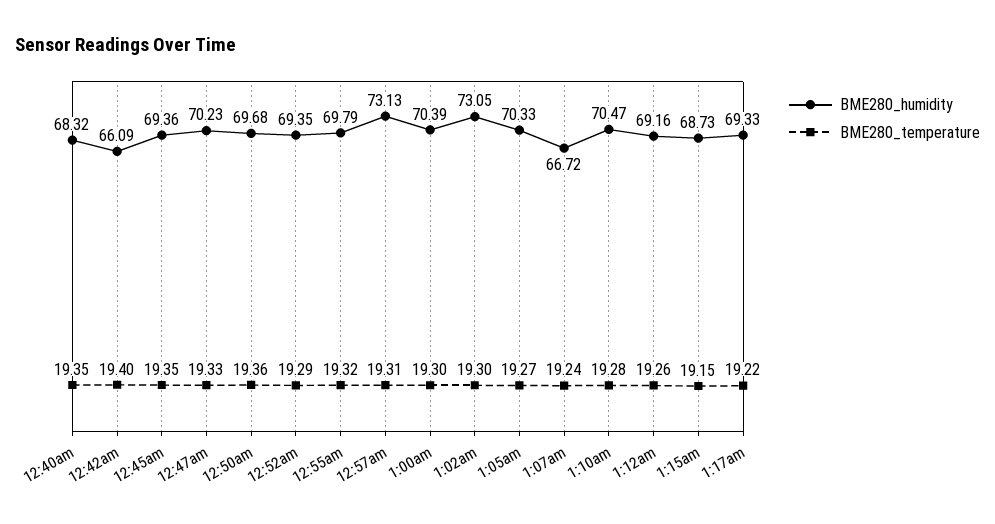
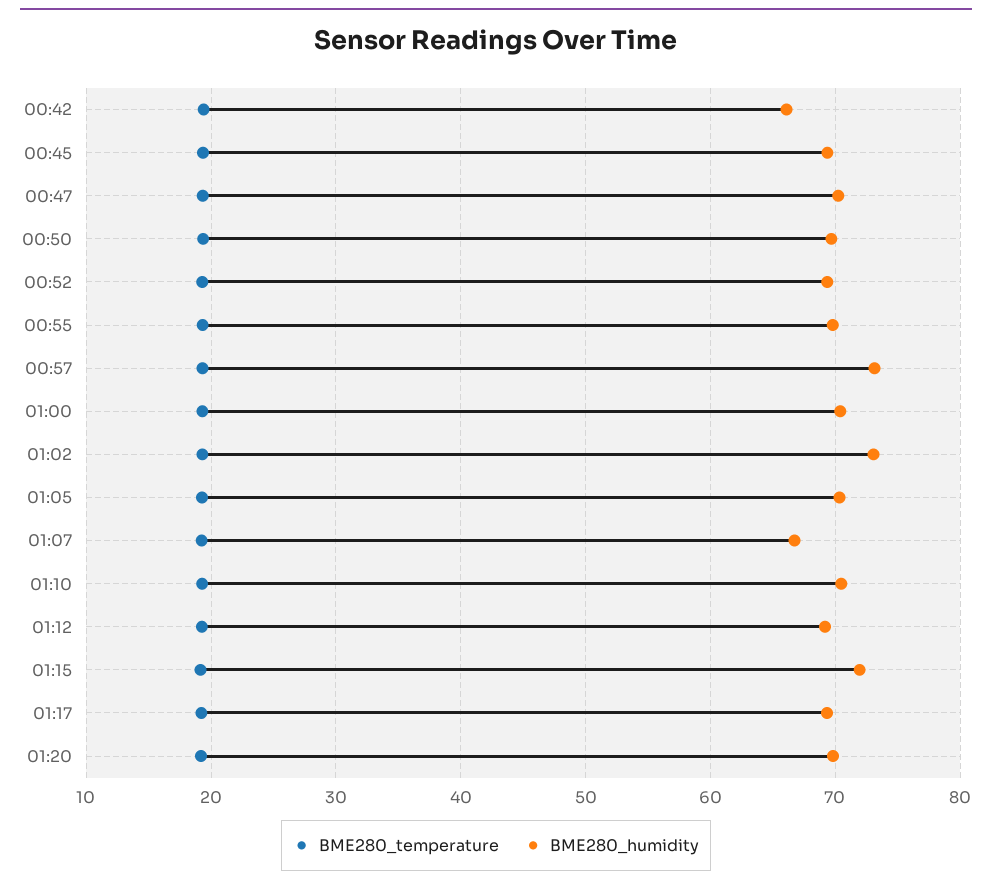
BME280_humidity, 12:40am: 68.32 -> none
BME280_temperature, 12:40am: 19.35 -> none
BME280_humidity, 1:15am: 68.73 -> 72
BME280_temperature, 01:20: none -> 19
BME280_humidity, 01:20: none -> 70

